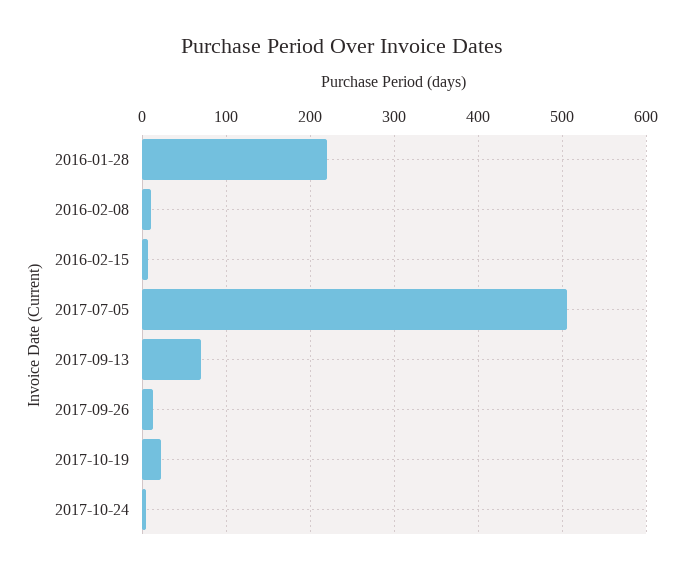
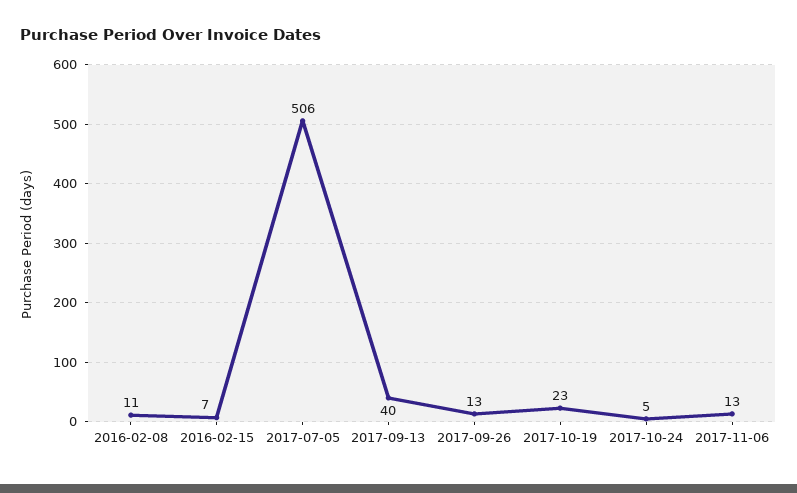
2016-01-28: 220 -> none
2017-09-13: 70 -> 40
2017-11-06: none -> 13

